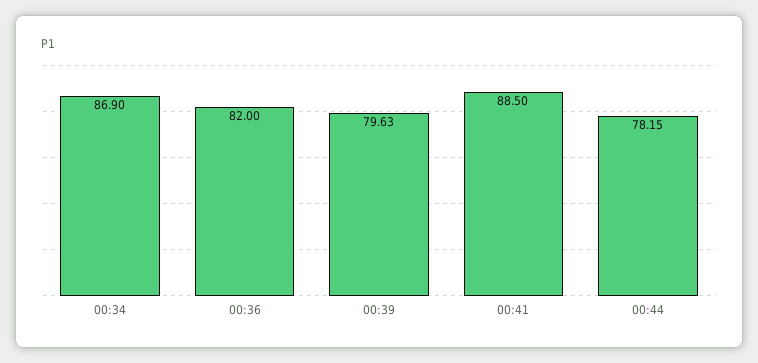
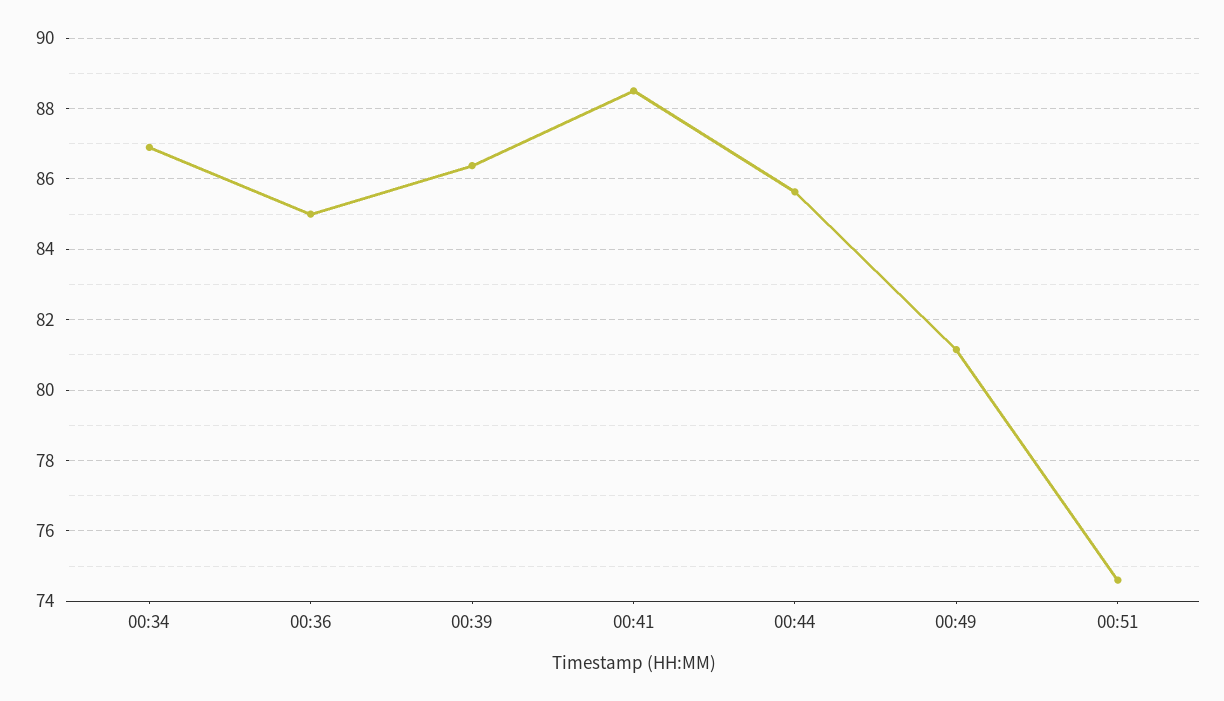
00:36: 82 -> 85
00:39: 79.63 -> 86.4
00:44: 78.15 -> 85.6
00:49: none -> 81.2
00:51: none -> 74.6

